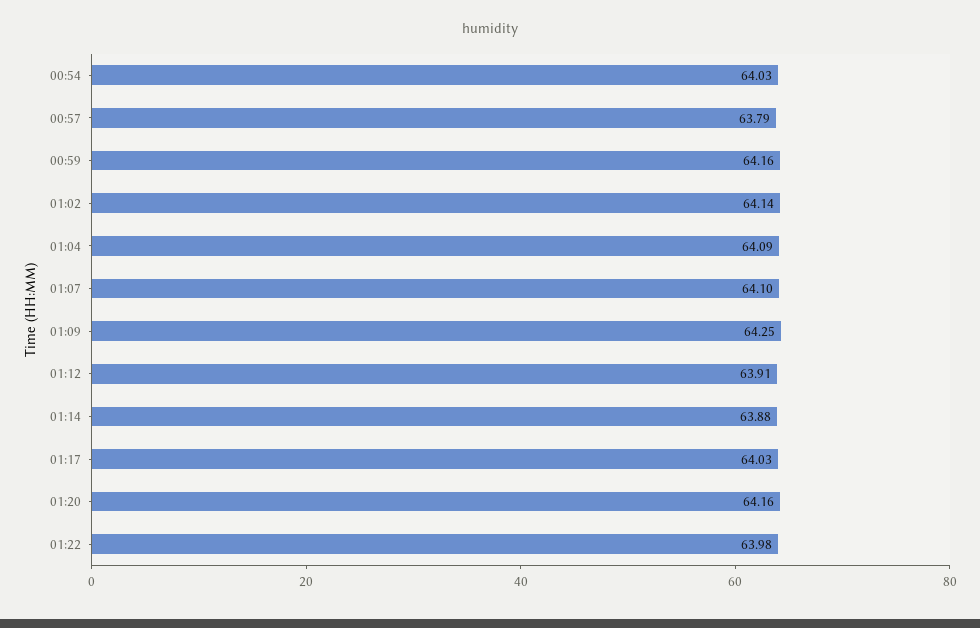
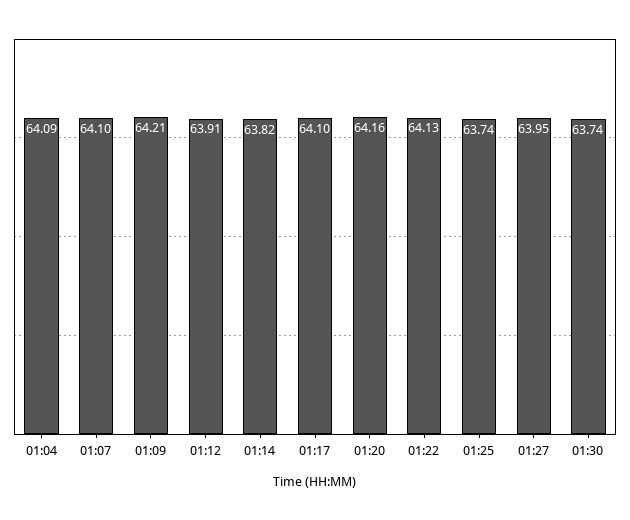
00:54: 64.03 -> none
00:57: 63.79 -> none
00:59: 64.16 -> none
01:02: 64.14 -> none
01:09: 64.25 -> 64.21
01:14: 63.88 -> 63.82
01:17: 64.03 -> 64.1
01:22: 63.98 -> 64.13
01:25: none -> 63.74
01:27: none -> 63.95
01:30: none -> 63.74

